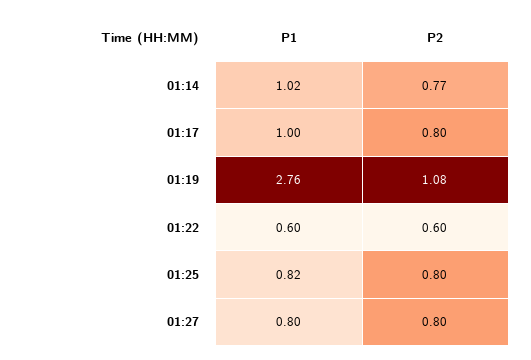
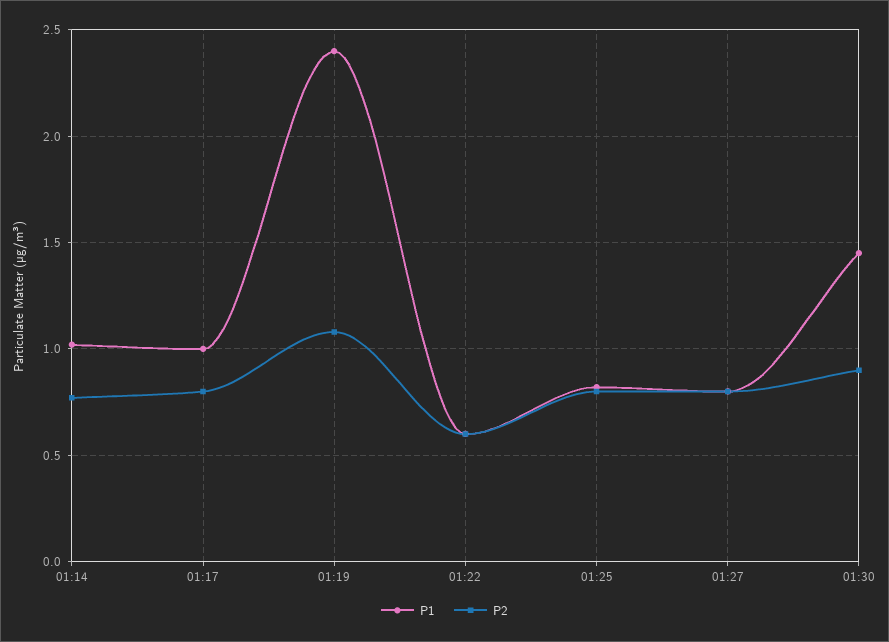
P1, 01:19: 2.76 -> 2.4
P1, 01:30: none -> 1.45
P2, 01:30: none -> 0.9

